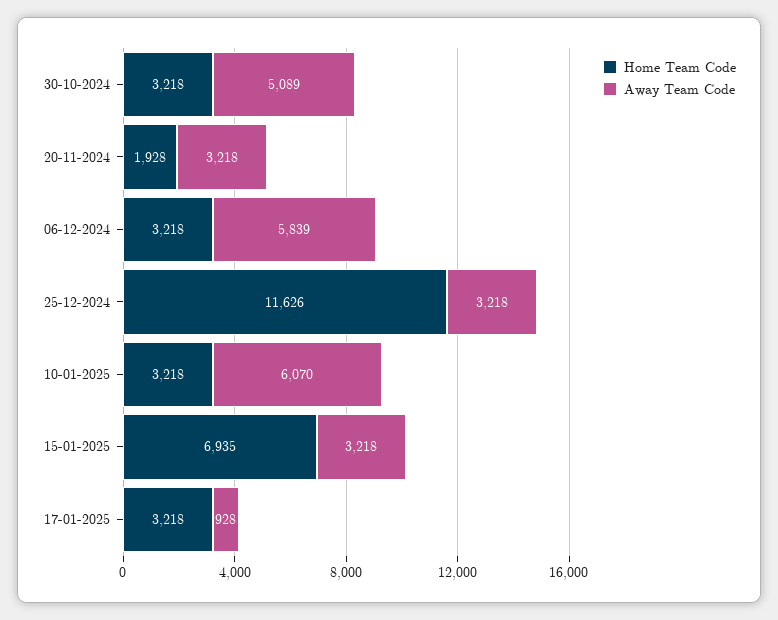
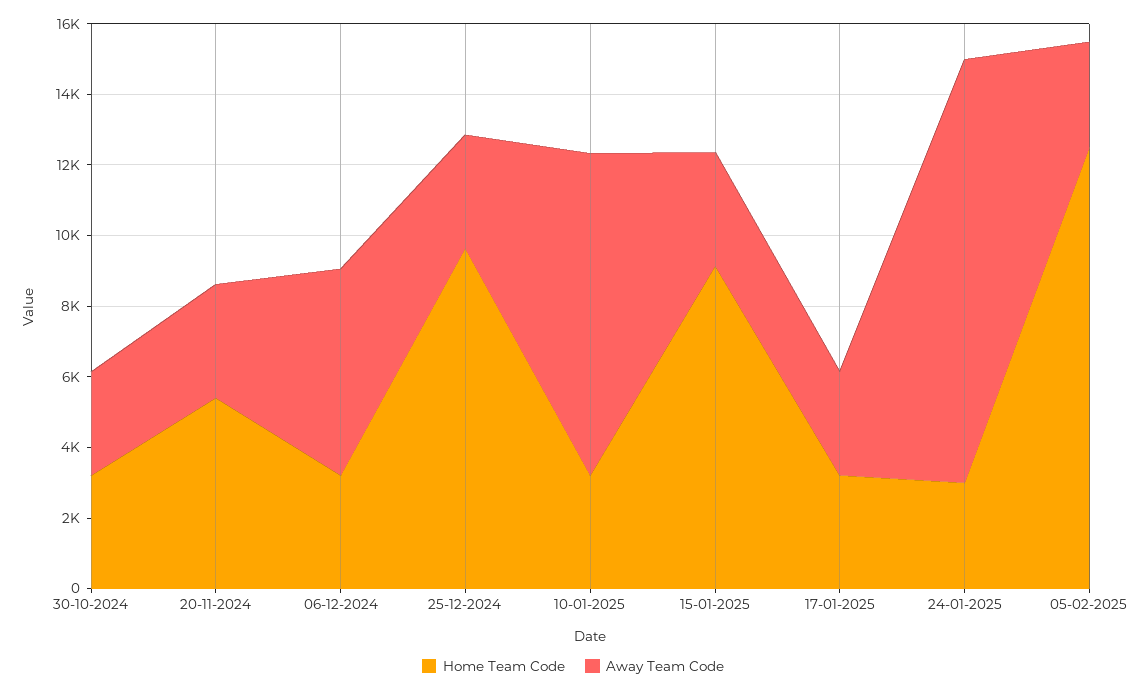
Away Team Code, 30-10-2024: 5089 -> 3000
Home Team Code, 20-11-2024: 1928 -> 5500
Home Team Code, 25-12-2024: 11626 -> 9500
Away Team Code, 10-01-2025: 6070 -> 9000
Home Team Code, 15-01-2025: 6935 -> 9000
Away Team Code, 17-01-2025: 928 -> 3000
Home Team Code, 24-01-2025: none -> 3000
Away Team Code, 24-01-2025: none -> 12000
Home Team Code, 05-02-2025: none -> 12500
Away Team Code, 05-02-2025: none -> 3000

